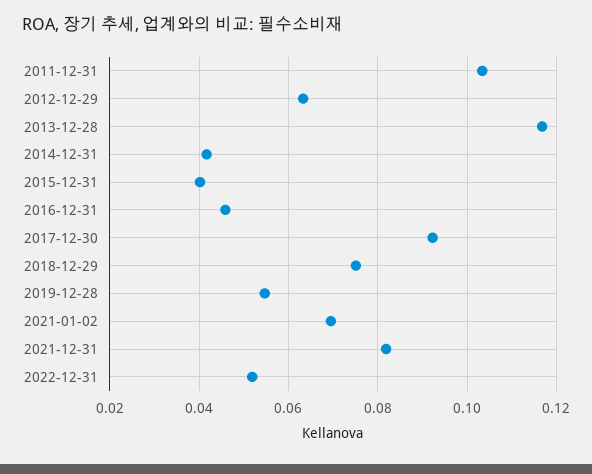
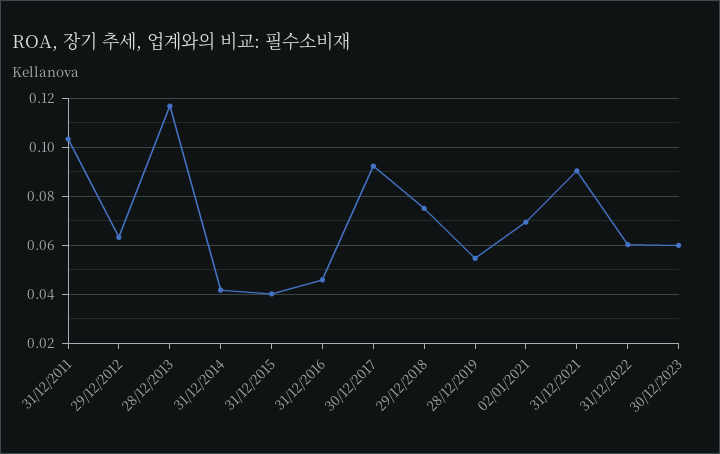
2021-12-31: 0.082 -> 0.09
2022-12-31: 0.052 -> 0.06
30/12/2023: none -> 0.06

